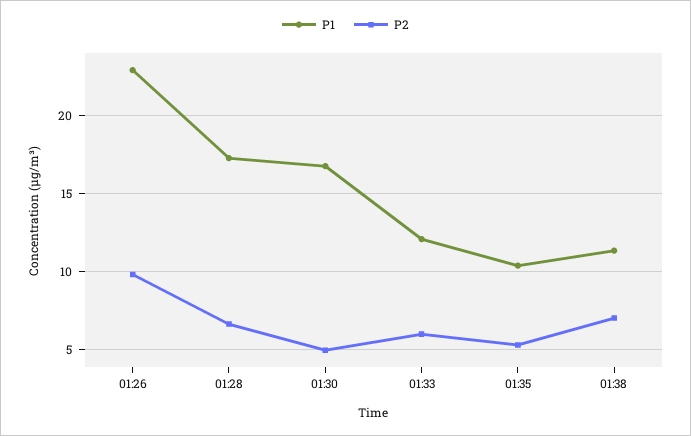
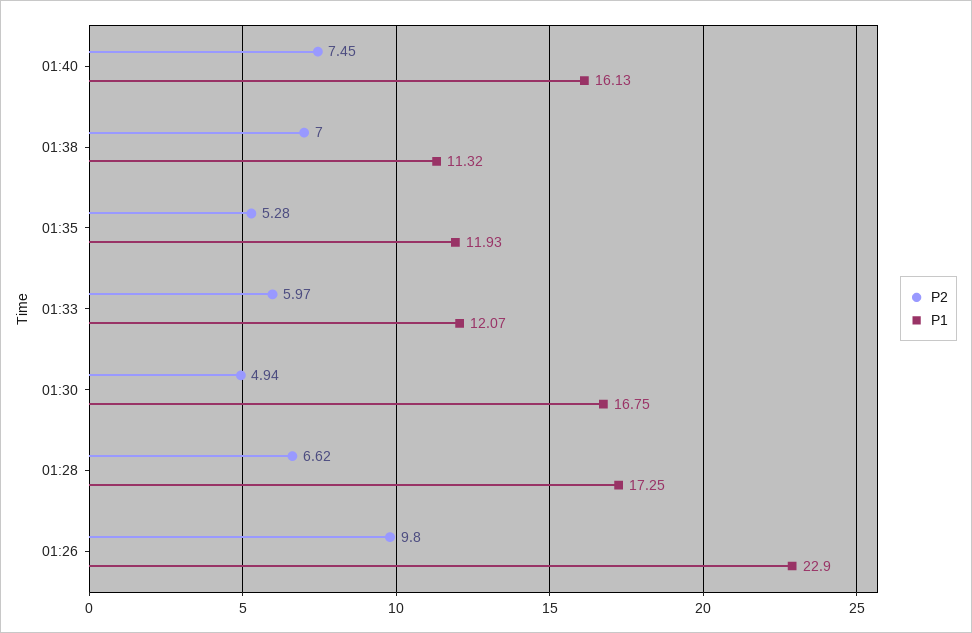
P1, 01:35: 10.5 -> 11.93
P2, 01:40: none -> 7.45
P1, 01:40: none -> 16.13

